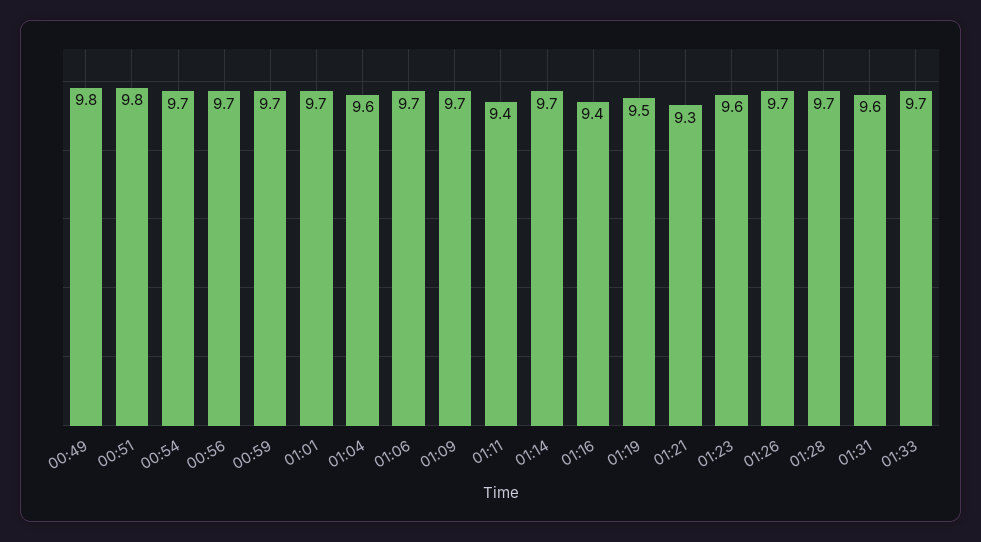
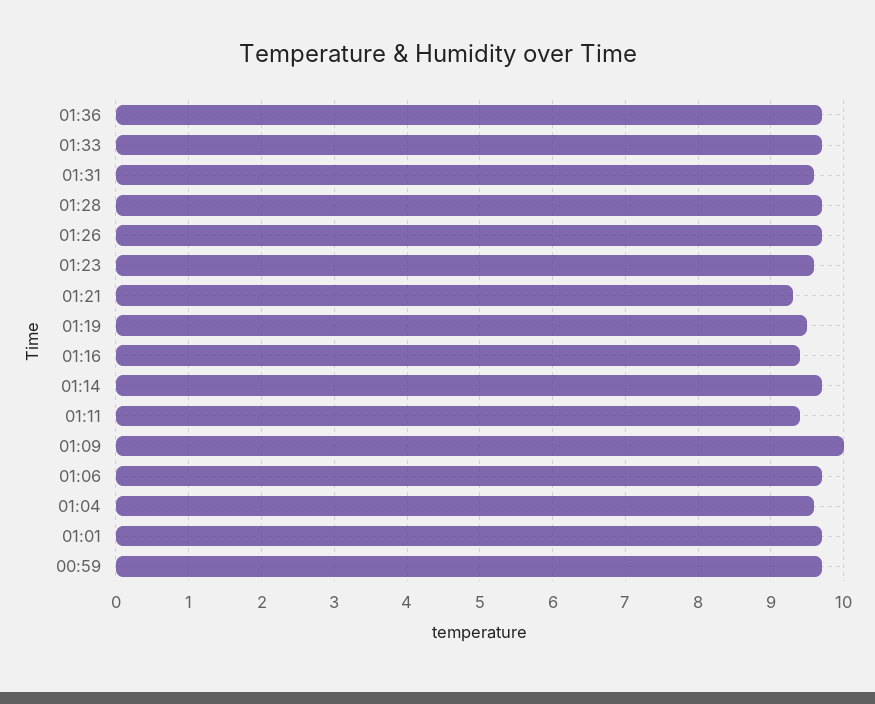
00:49: 9.8 -> none
00:51: 9.8 -> none
00:54: 9.7 -> none
00:56: 9.7 -> none
01:09: 9.7 -> 10
01:36: none -> 9.7

